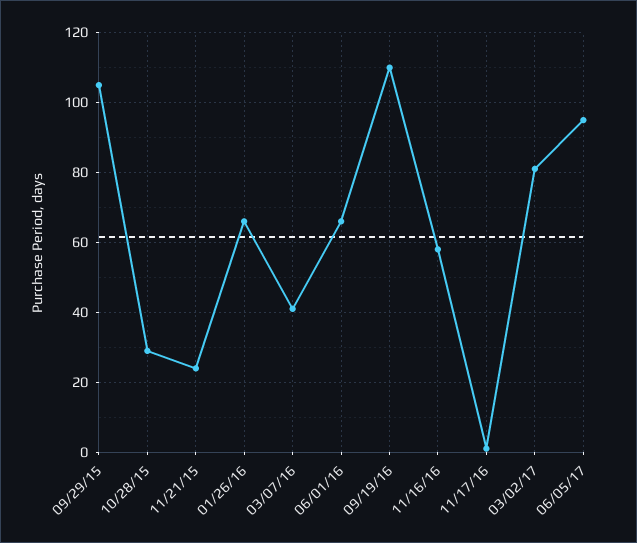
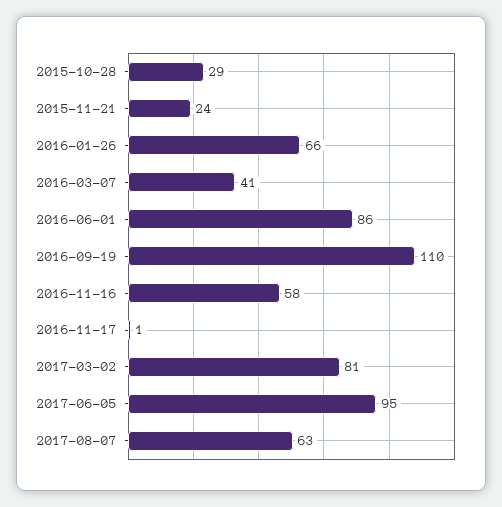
09/29/15: 105 -> none
06/01/16: 65 -> 86
2017-08-07: none -> 63

